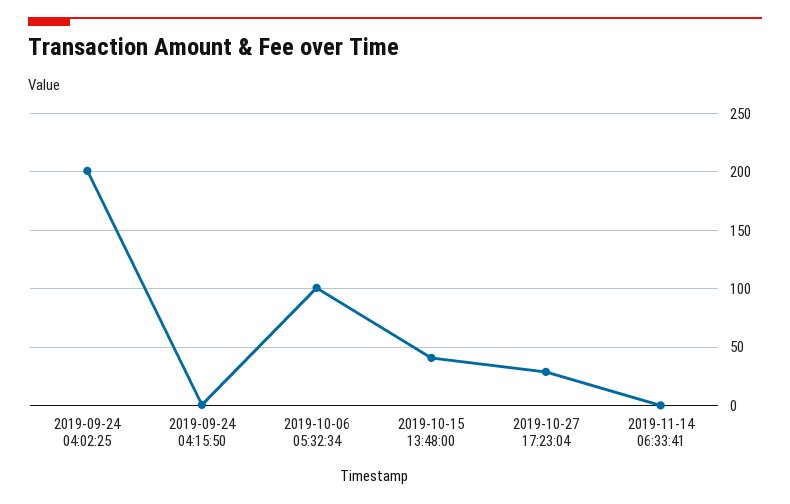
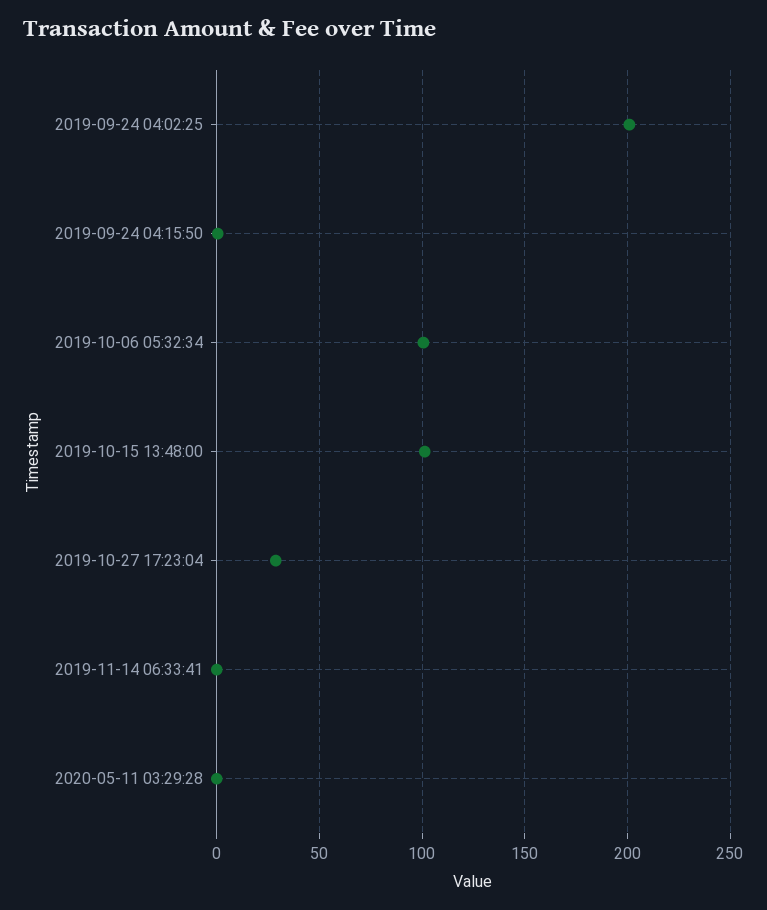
2019-10-15 13:48:00: 40 -> 100
2020-05-11 03:29:28: none -> 0

